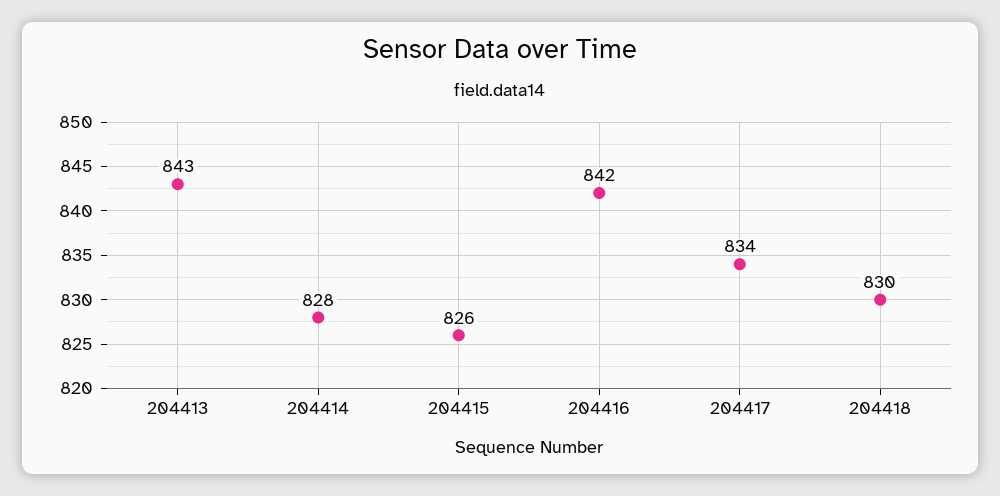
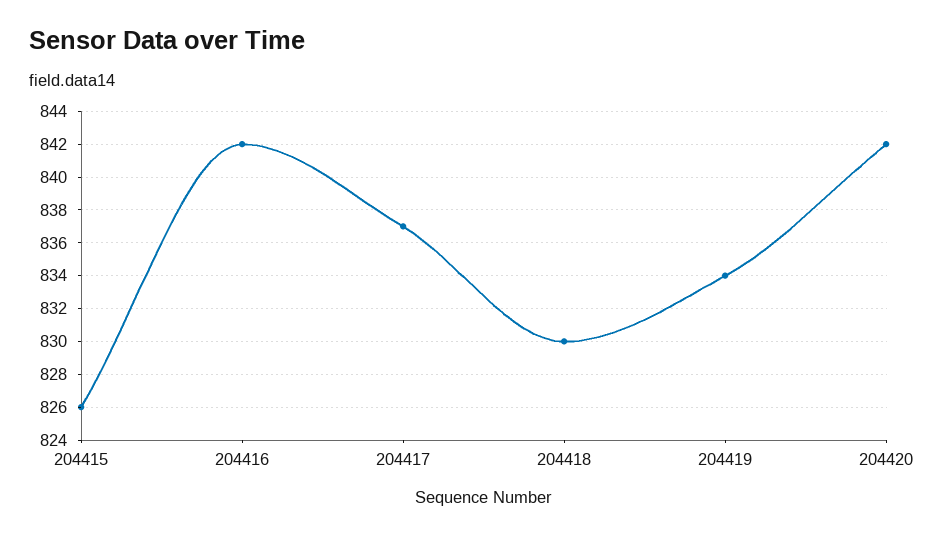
204413: 843 -> none
204414: 828 -> none
204417: 834 -> 837
204419: none -> 834
204420: none -> 842

